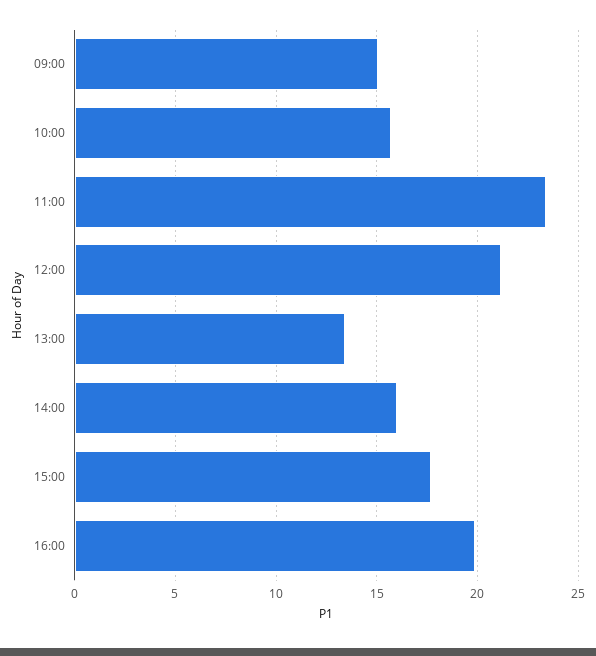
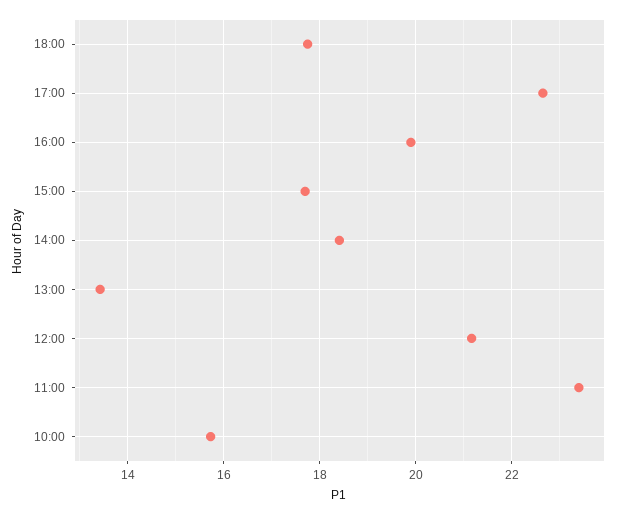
09:00: 15 -> none
14:00: 16 -> 18.4
18:00: none -> 17.8
17:00: none -> 22.6

